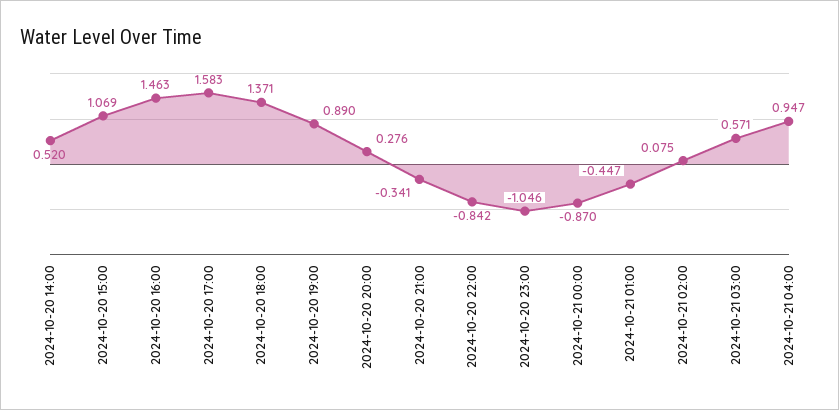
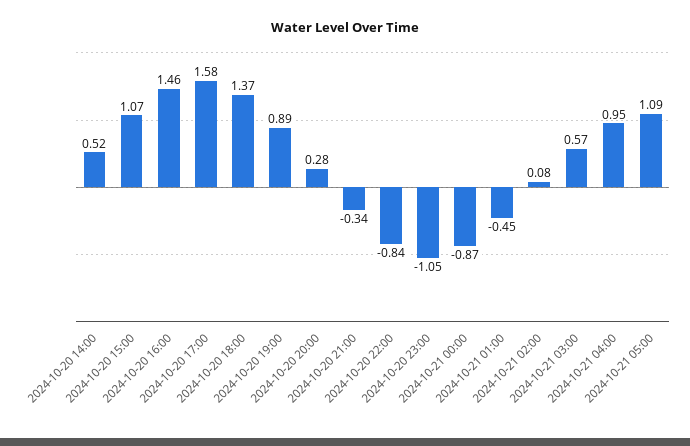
2024-10-21 05:00: none -> 1.09

